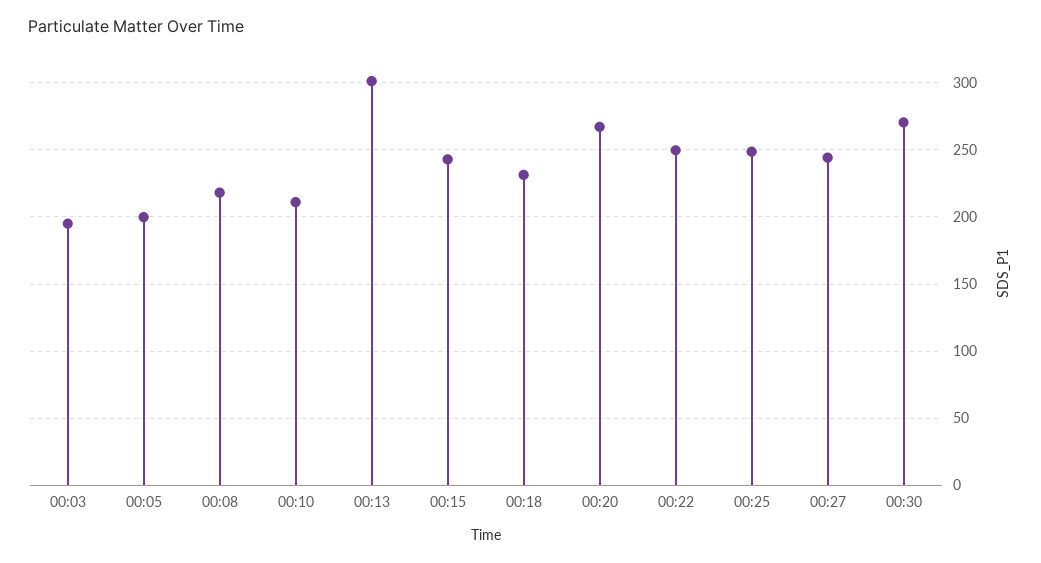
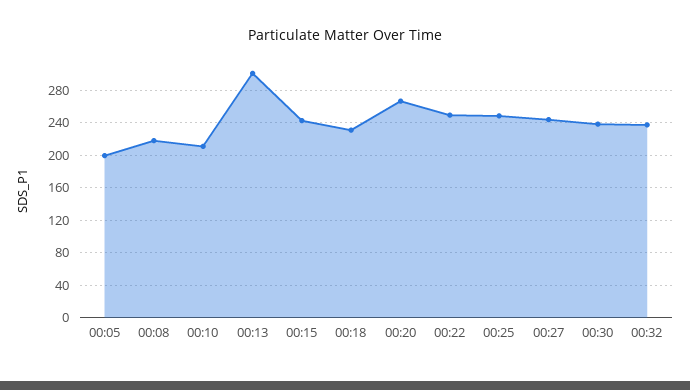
00:03: 195 -> none
00:30: 270 -> 240
00:32: none -> 240

